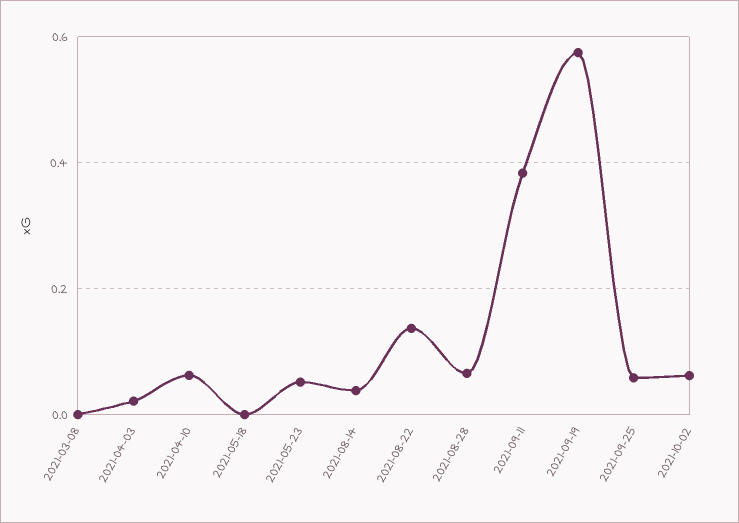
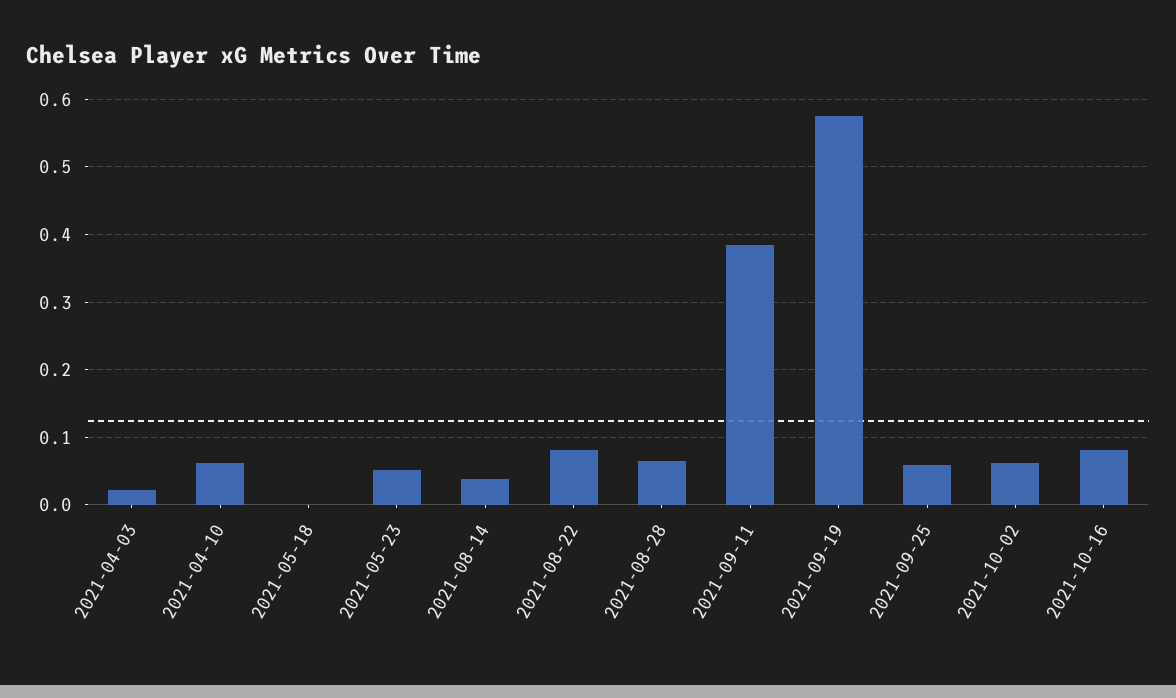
2021-03-08: 0 -> none
2021-08-22: 0.14 -> 0.08
2021-10-16: none -> 0.08

